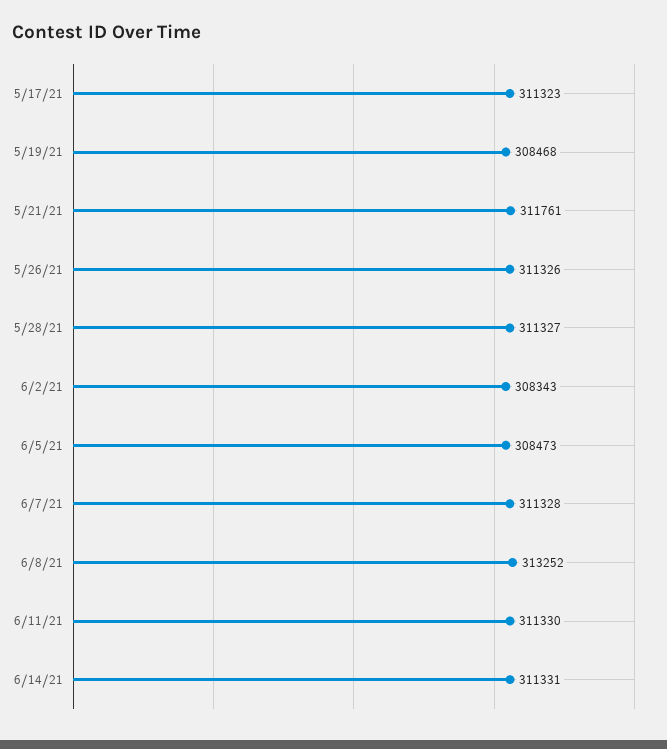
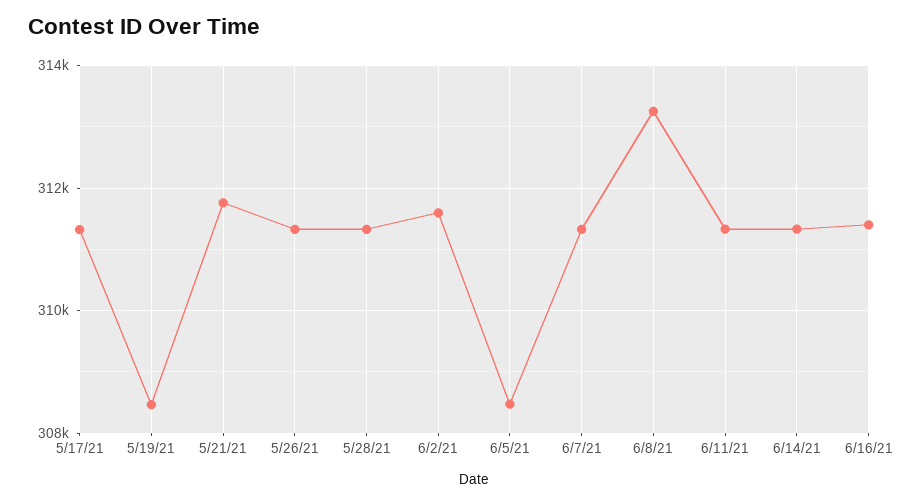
6/2/21: 308343 -> 311600
6/16/21: none -> 311400

